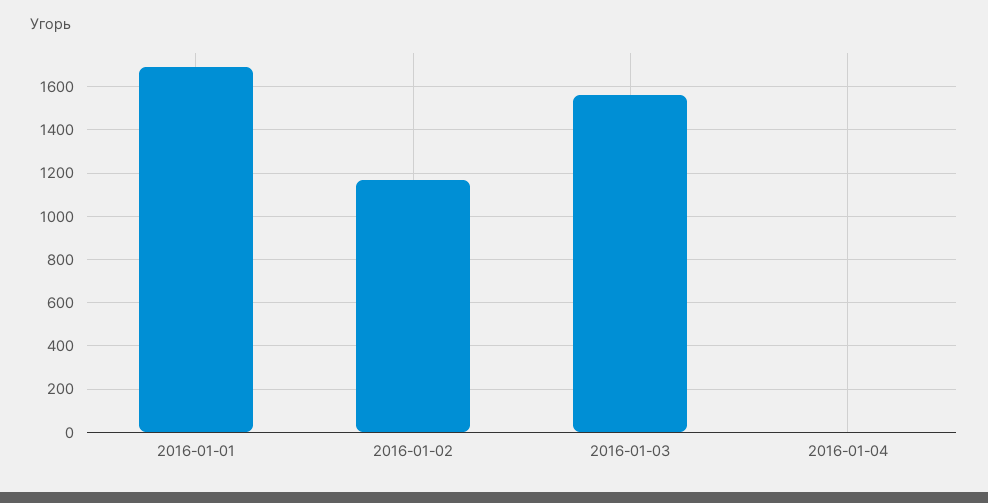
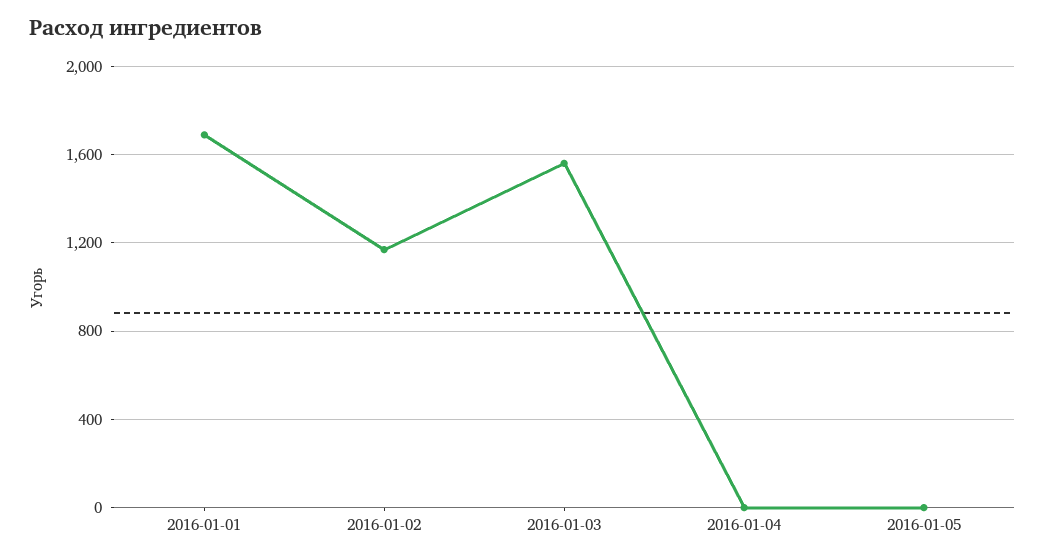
2016-01-05: none -> 0

